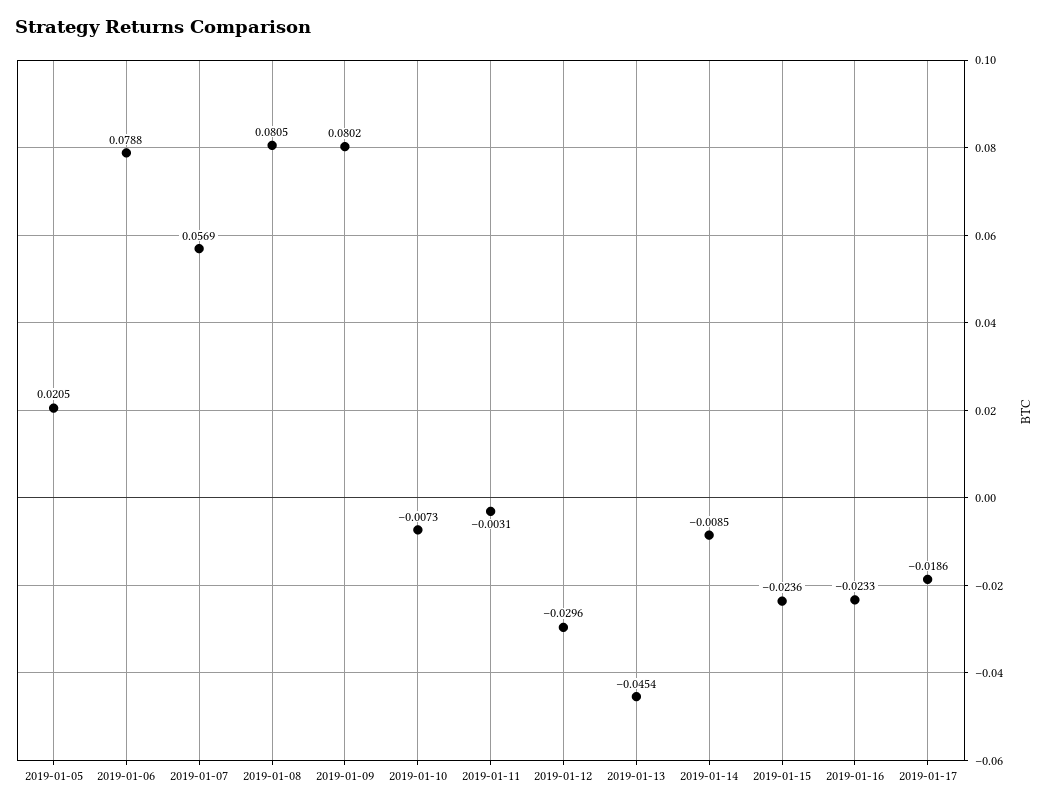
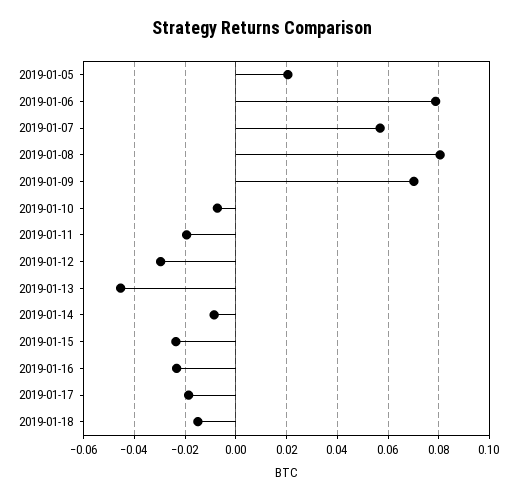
2019-01-09: 0.0802 -> 0.07
2019-01-11: -0.0031 -> -0.02
2019-01-18: none -> -0.015

